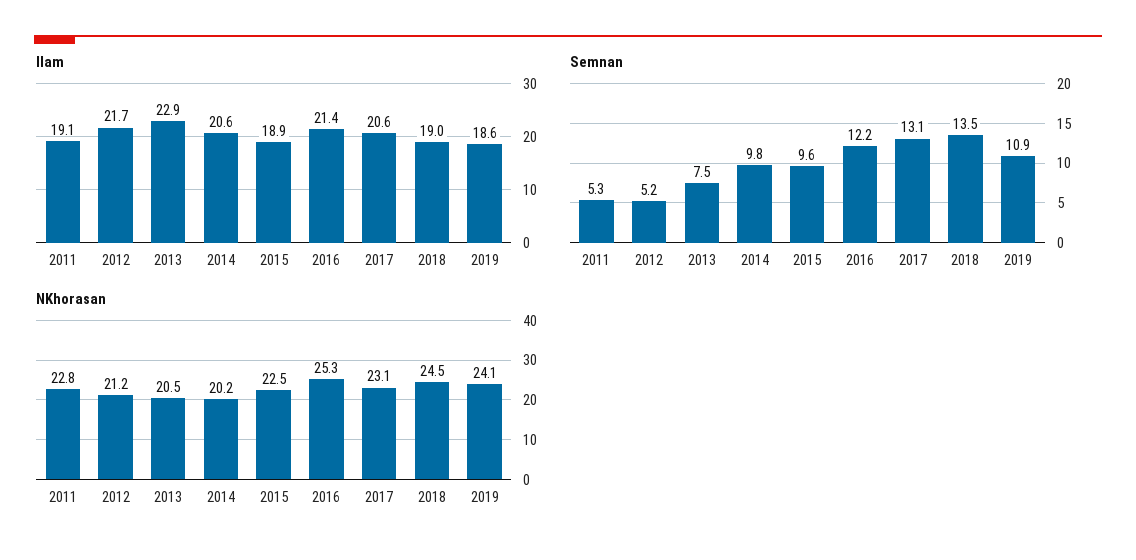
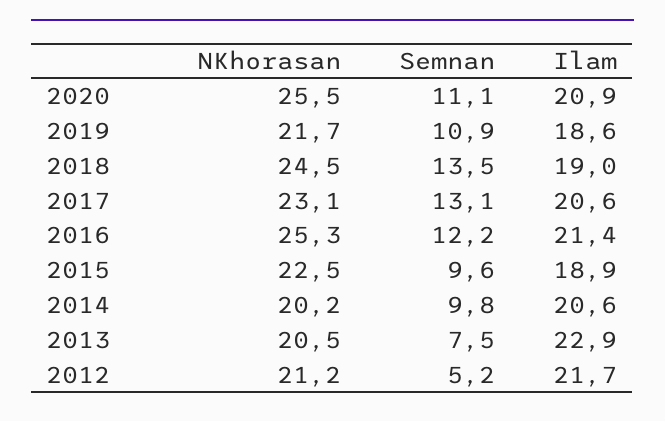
Ilam, 2011: 19.1 -> none
Semnan, 2011: 5.3 -> none
NKhorasan, 2011: 22.8 -> none
NKhorasan, 2019: 24.1 -> 21.7
NKhorasan, 2020: none -> 25.5
Semnan, 2020: none -> 11.1
Ilam, 2020: none -> 20.9

